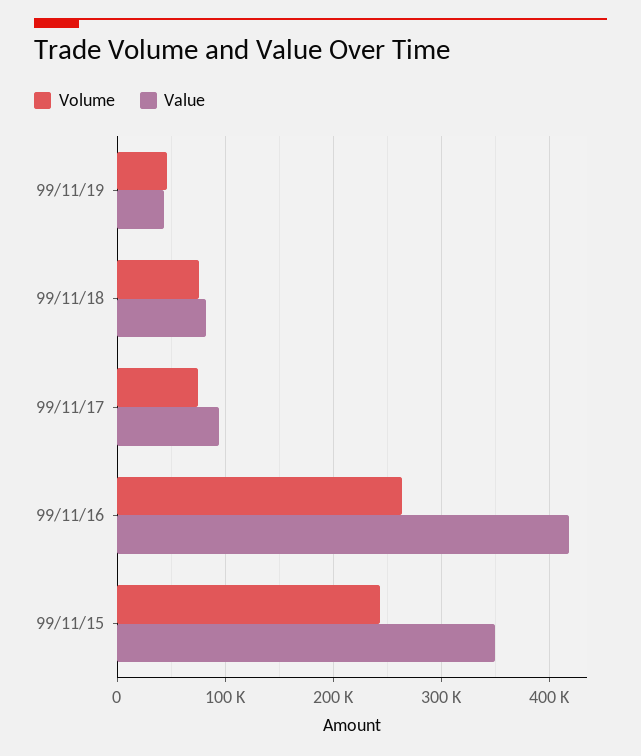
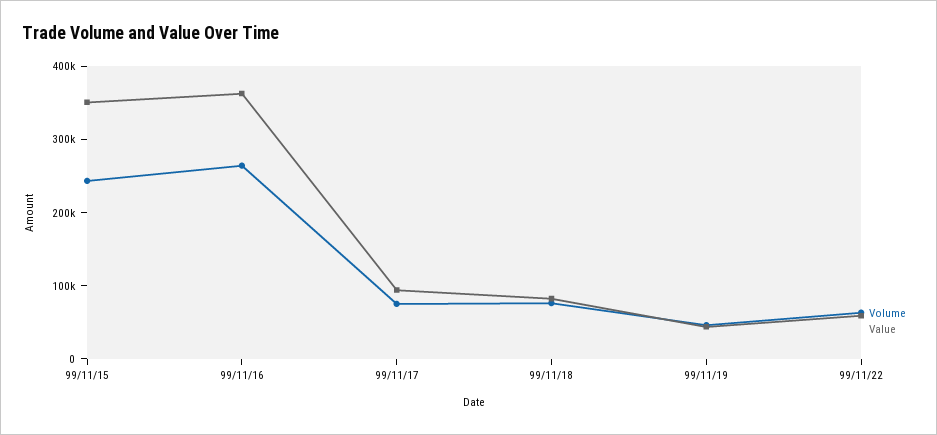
Value, 99/11/16: 420000 -> 360000
Volume, 99/11/22: none -> 60000
Value, 99/11/22: none -> 60000

